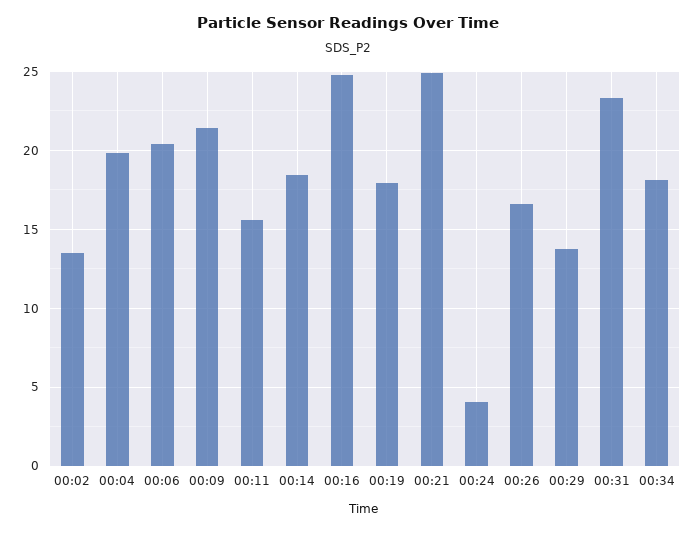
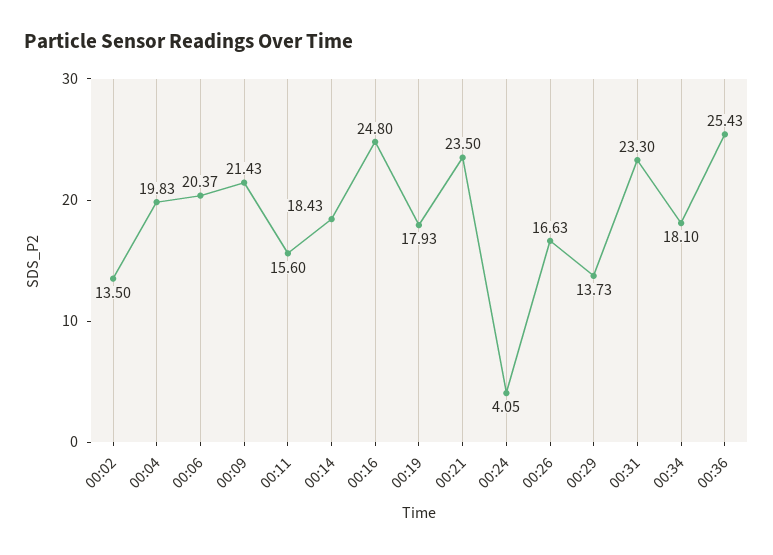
00:21: 25 -> 23.5
00:36: none -> 25.43

